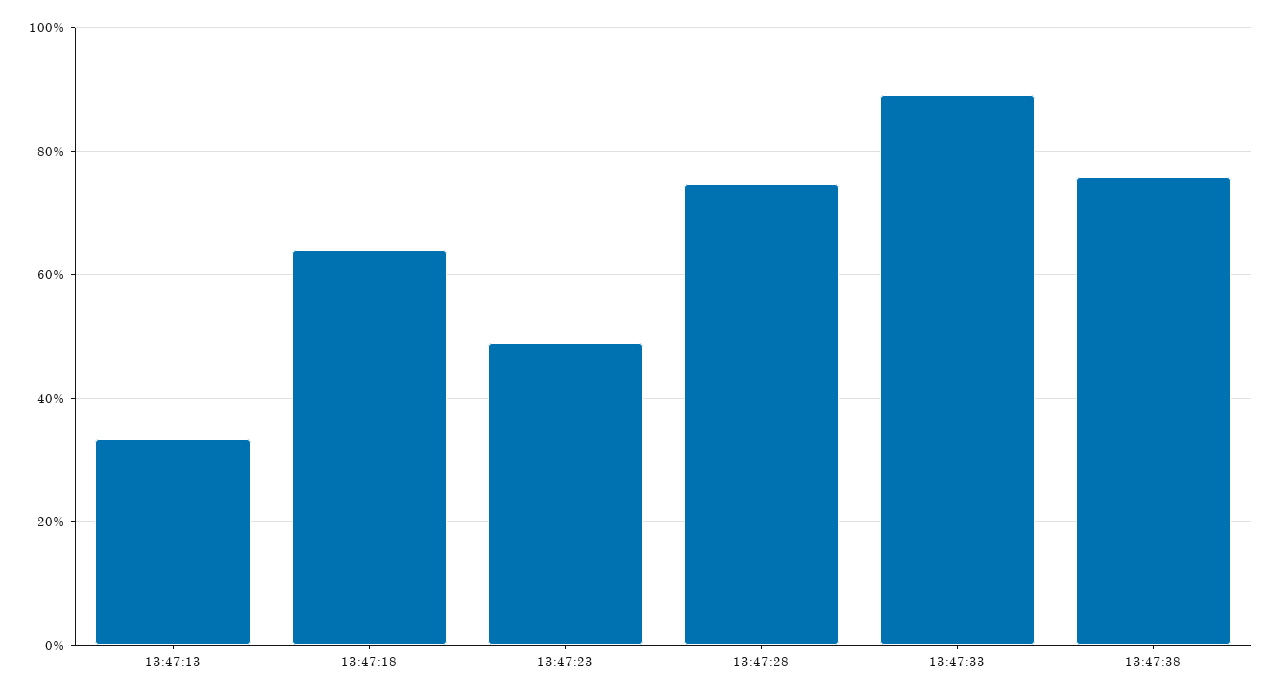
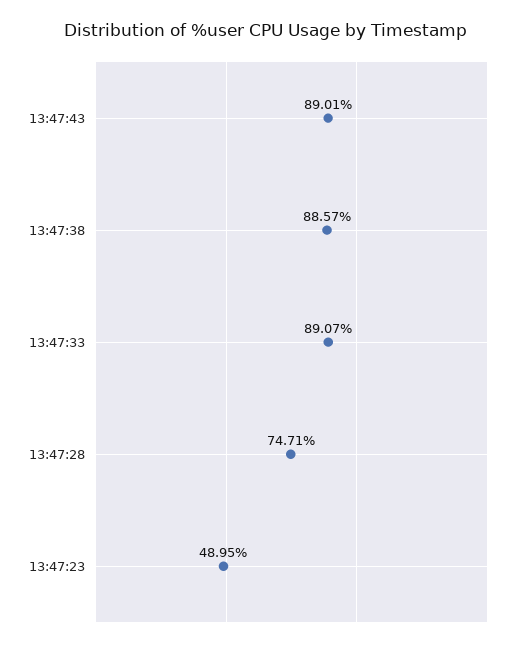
13:47:13: 34 -> none
13:47:18: 64 -> none
13:47:38: 76 -> 88.57
13:47:43: none -> 89.01

